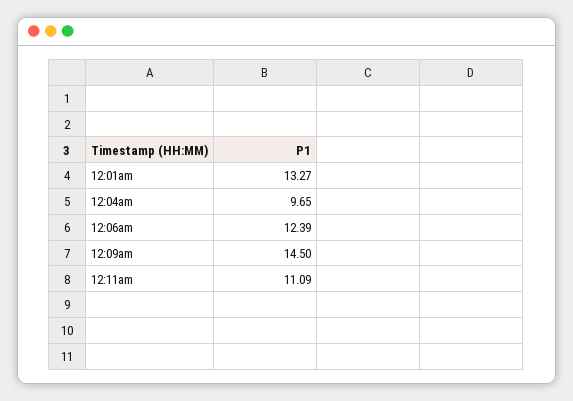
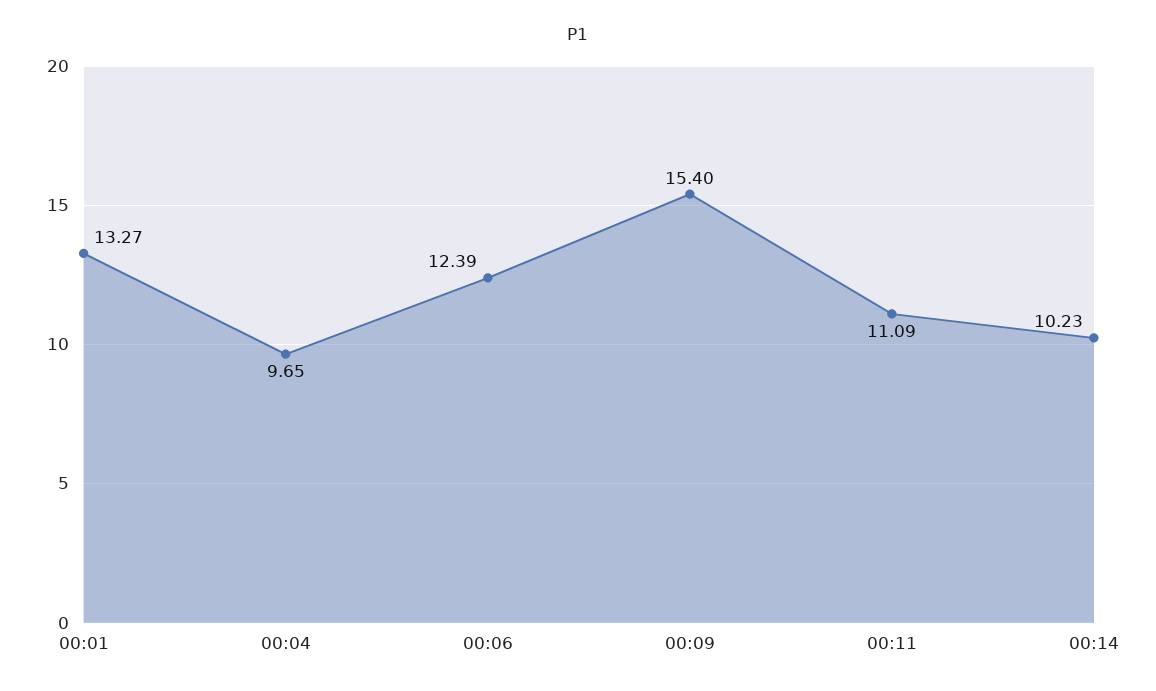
12:09am: 14.5 -> 15.4
00:14: none -> 10.23

